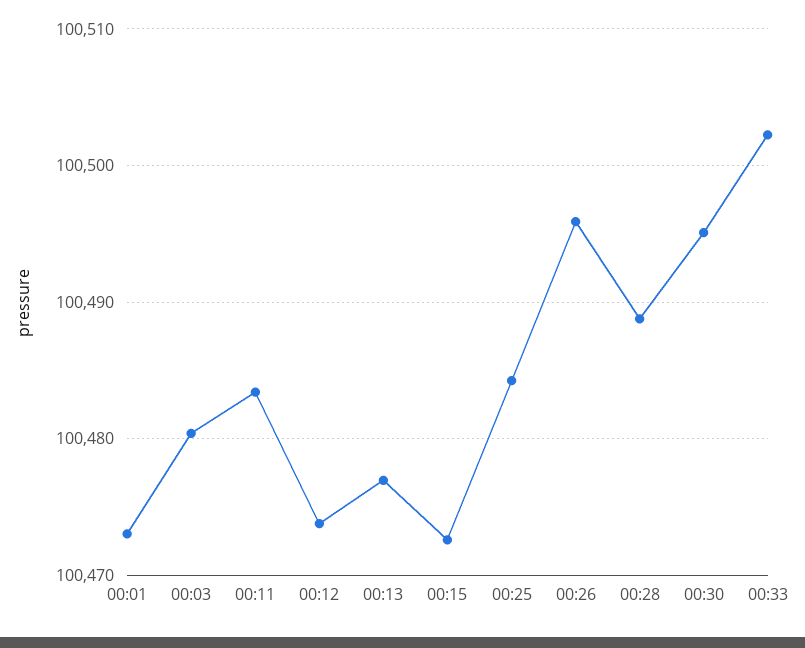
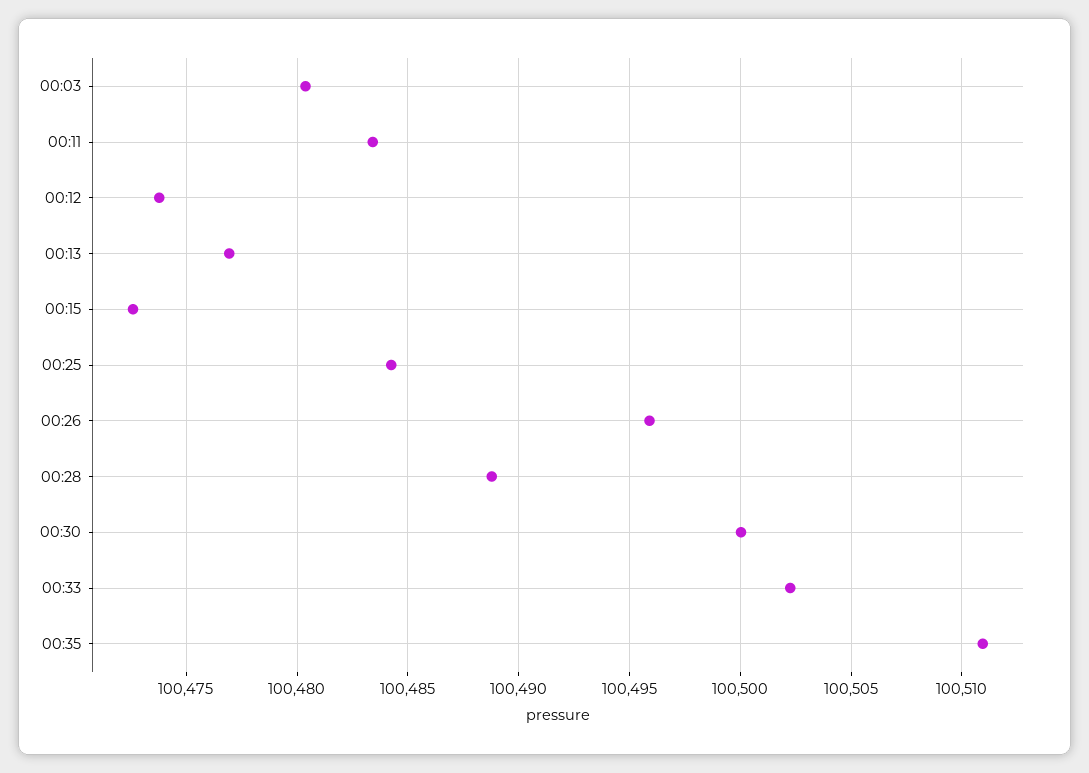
00:01: 100473 -> none
00:30: 100495 -> 100500
00:35: none -> 100511

